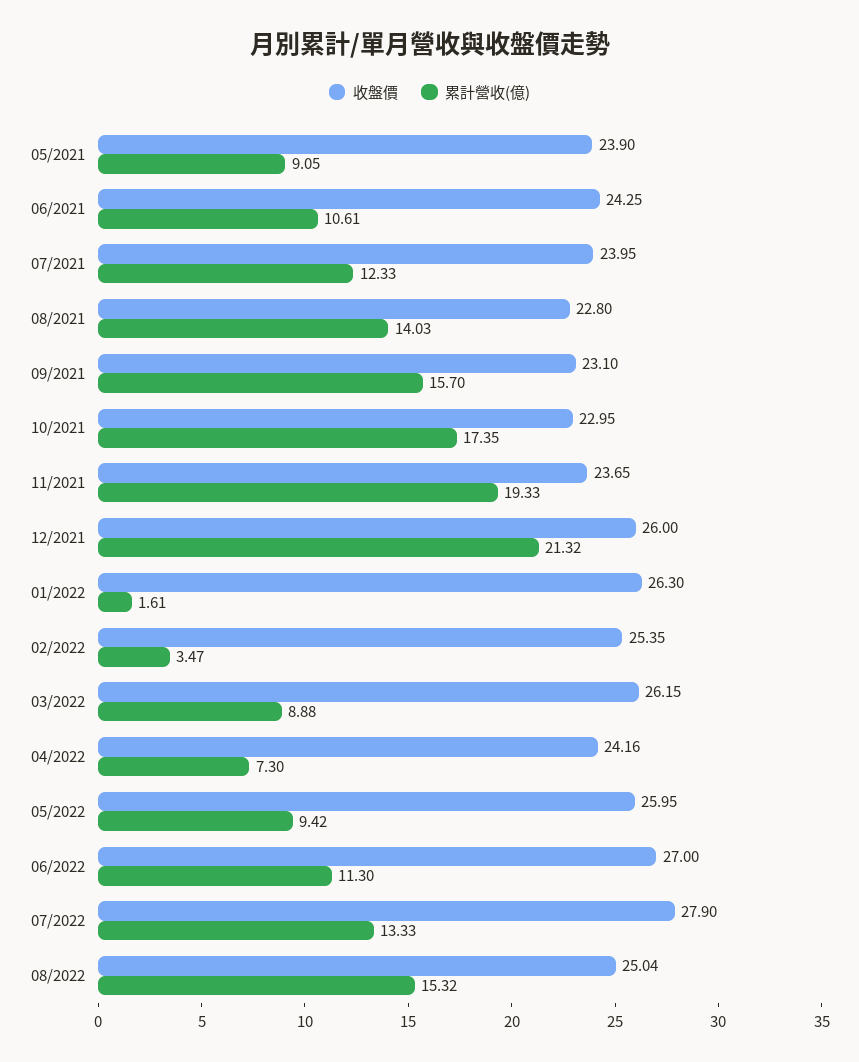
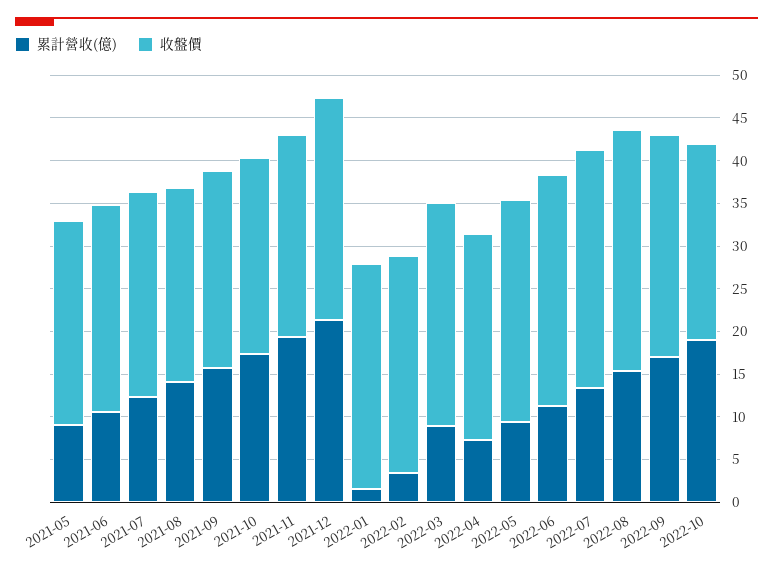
收盤價, 08/2022: 25.04 -> 28
累計營收(億), 2022-09: none -> 17
收盤價, 2022-09: none -> 26
累計營收(億), 2022-10: none -> 19
收盤價, 2022-10: none -> 23

